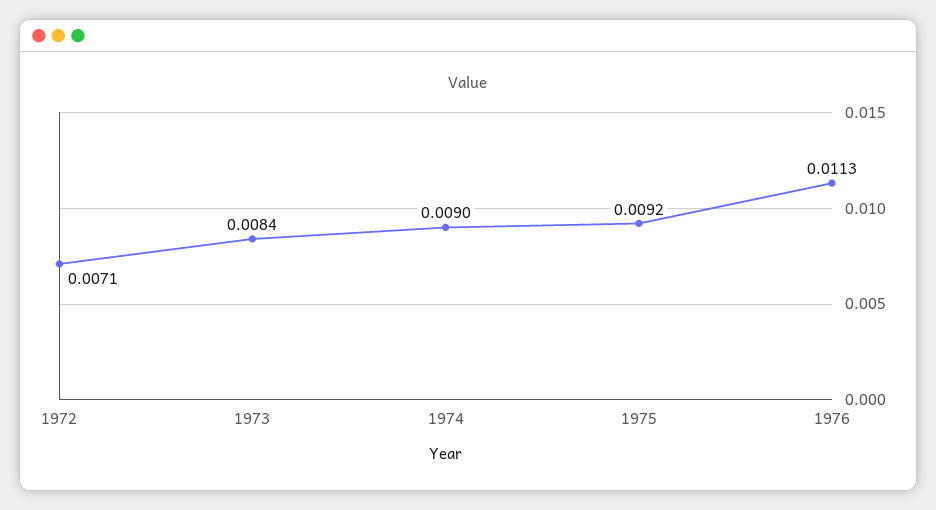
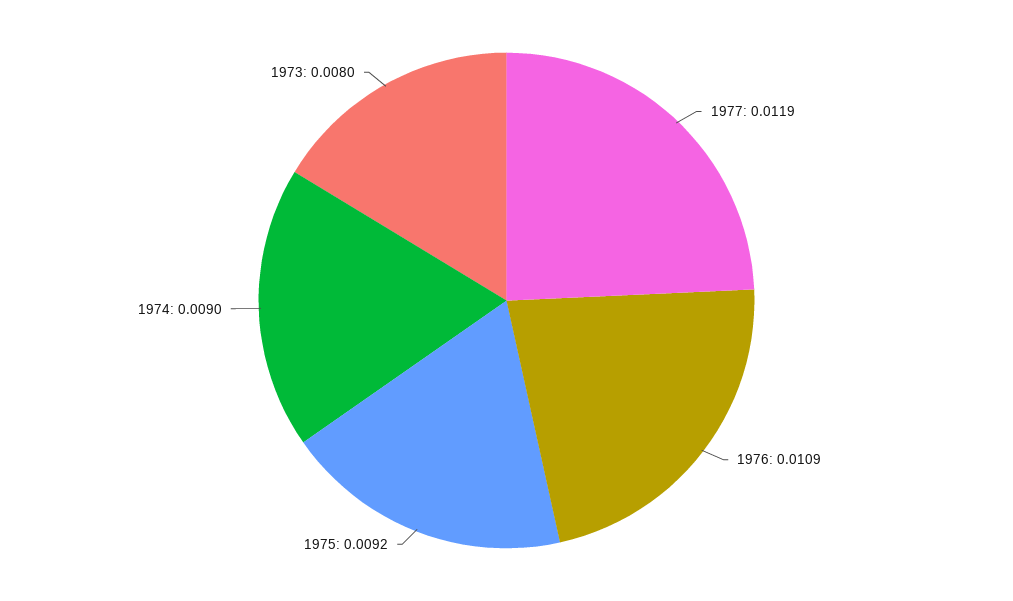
1972: 0.0071 -> none
1973: 0.0084 -> 0.008
1976: 0.0113 -> 0.0109
1977: none -> 0.0119

